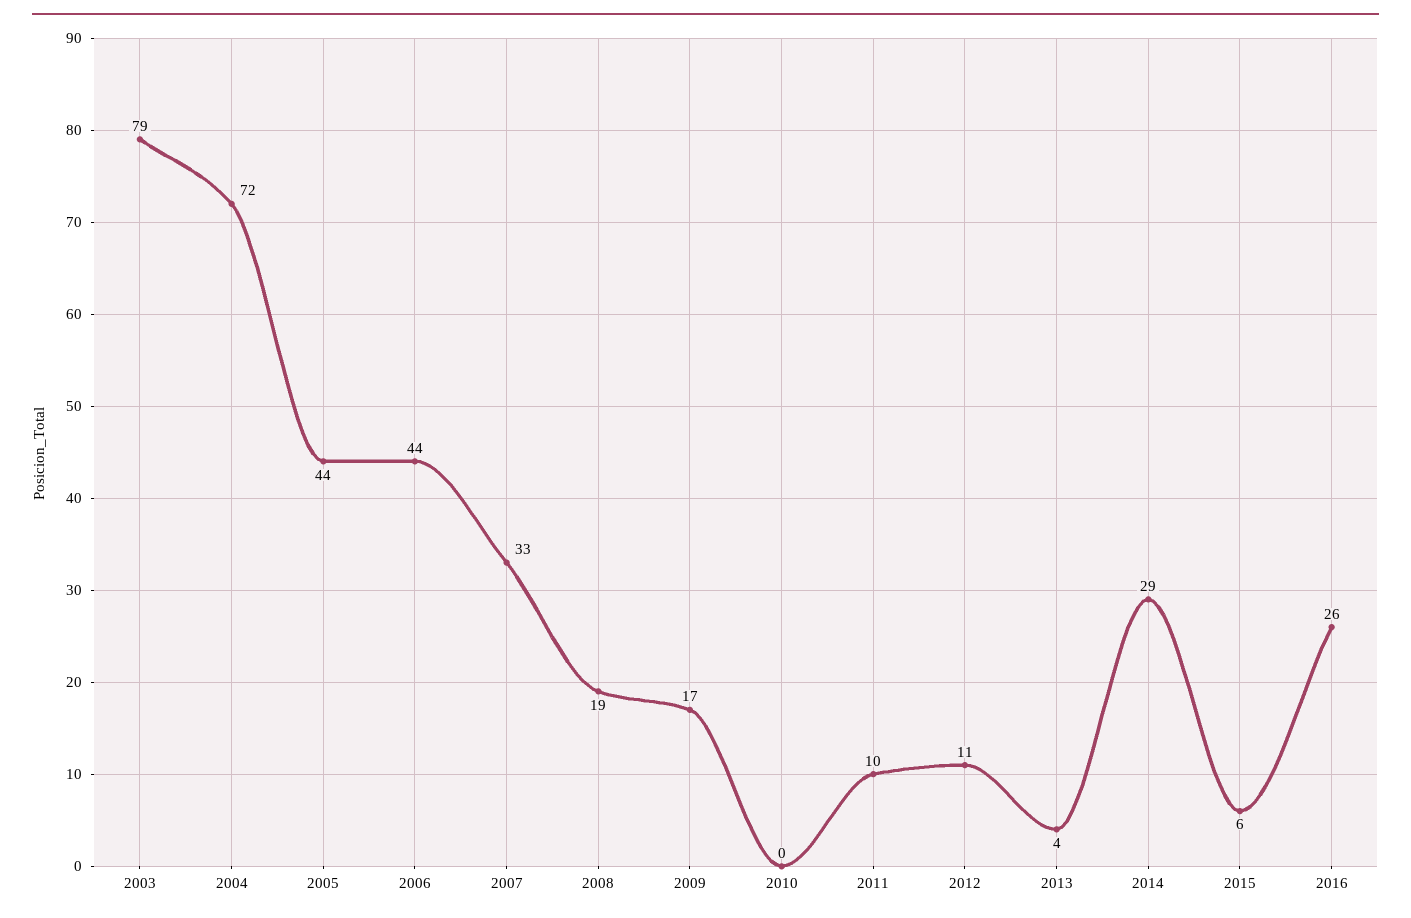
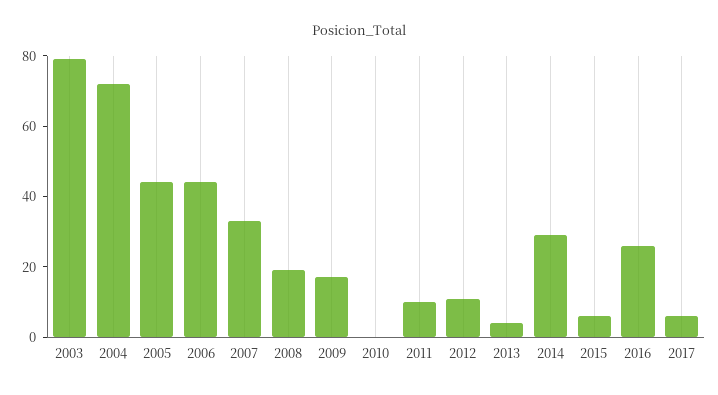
2017: none -> 5

